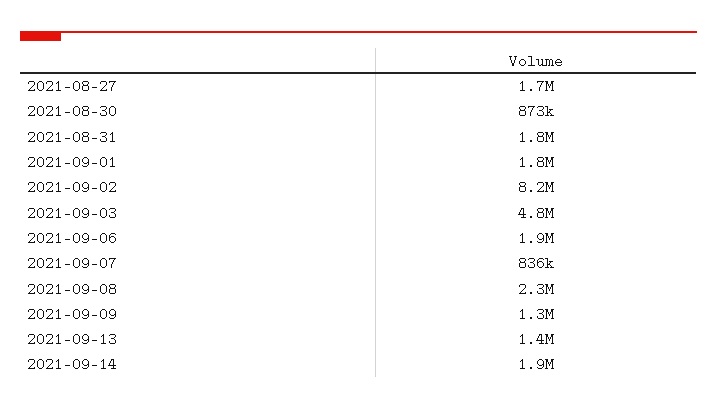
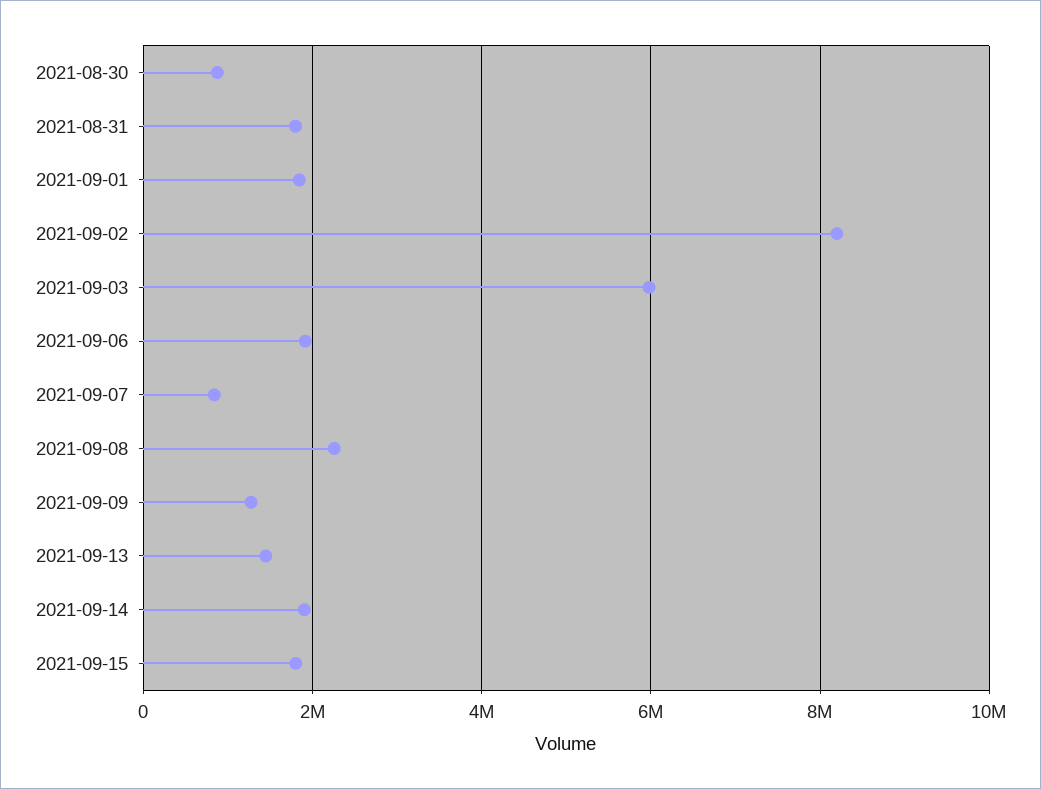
2021-08-27: 1700000 -> none
2021-09-03: 4800000 -> 6000000
2021-09-15: none -> 1800000

